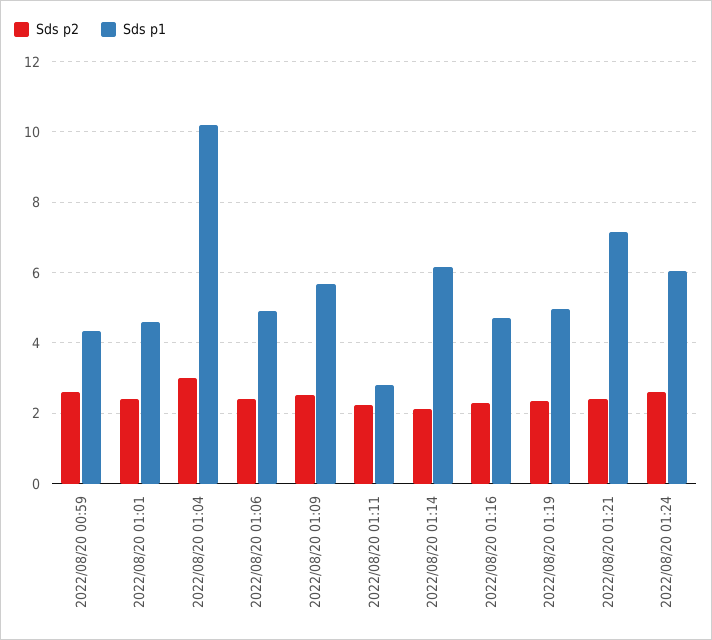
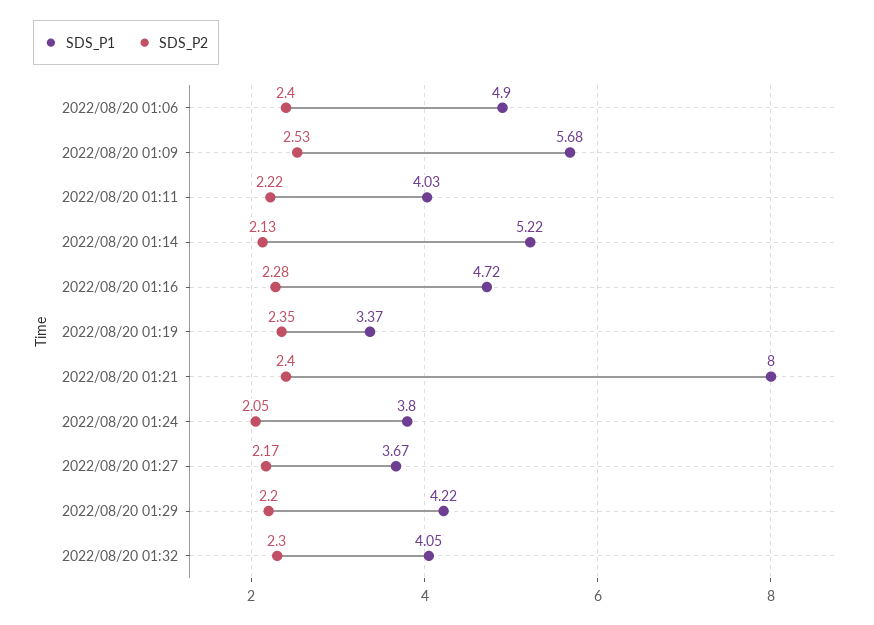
Sds p2, 2022/08/20 00:59: 2.6 -> none
Sds p1, 2022/08/20 00:59: 4.4 -> none
Sds p2, 2022/08/20 01:01: 2.4 -> none
Sds p1, 2022/08/20 01:01: 4.6 -> none
Sds p2, 2022/08/20 01:04: 3 -> none
Sds p1, 2022/08/20 01:04: 10.2 -> none
Sds p1, 2022/08/20 01:11: 2.8 -> 4.03
Sds p1, 2022/08/20 01:14: 6.2 -> 5.22
Sds p1, 2022/08/20 01:19: 5 -> 3.37
Sds p1, 2022/08/20 01:21: 7.2 -> 8
Sds p2, 2022/08/20 01:24: 2.6 -> 2.05
Sds p1, 2022/08/20 01:24: 6 -> 3.8
Sds p1, 2022/08/20 01:27: none -> 3.67
Sds p2, 2022/08/20 01:27: none -> 2.17
Sds p1, 2022/08/20 01:29: none -> 4.22
Sds p2, 2022/08/20 01:29: none -> 2.2
Sds p1, 2022/08/20 01:32: none -> 4.05
Sds p2, 2022/08/20 01:32: none -> 2.3

